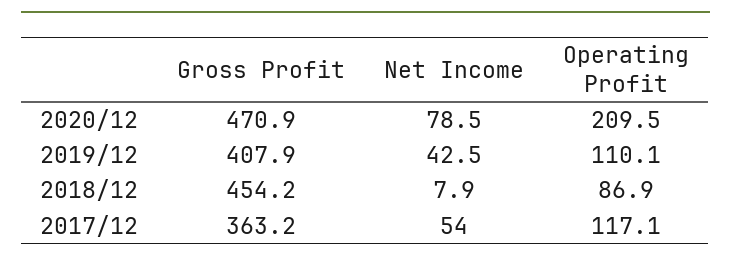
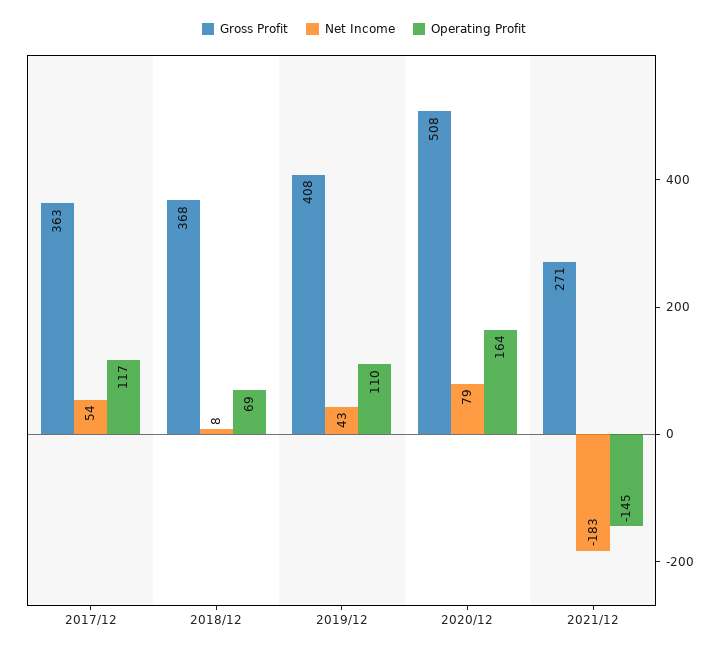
Gross Profit, 2020/12: 470.9 -> 508
Operating Profit, 2020/12: 209.5 -> 164
Gross Profit, 2018/12: 454.2 -> 368
Operating Profit, 2018/12: 86.9 -> 69
Gross Profit, 2021/12: none -> 271
Net Income, 2021/12: none -> -183
Operating Profit, 2021/12: none -> -145

